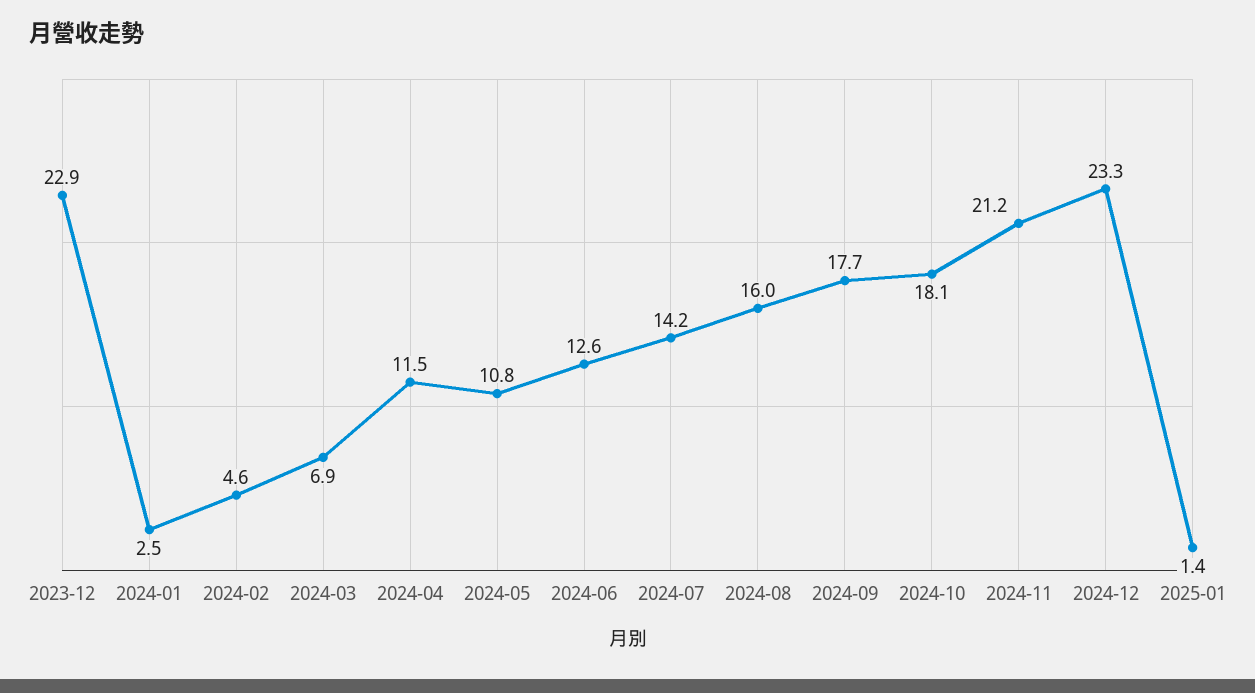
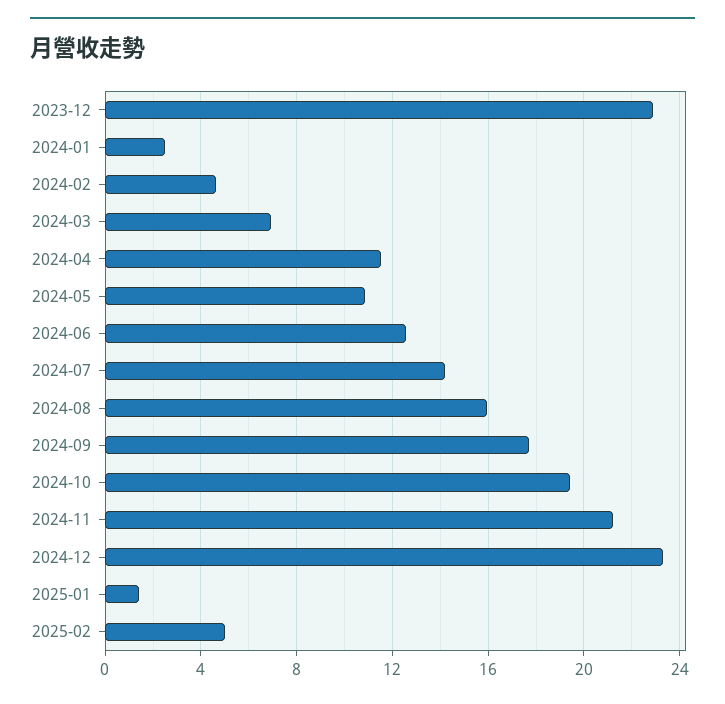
2024-10: 18.1 -> 19.5
2025-02: none -> 5

